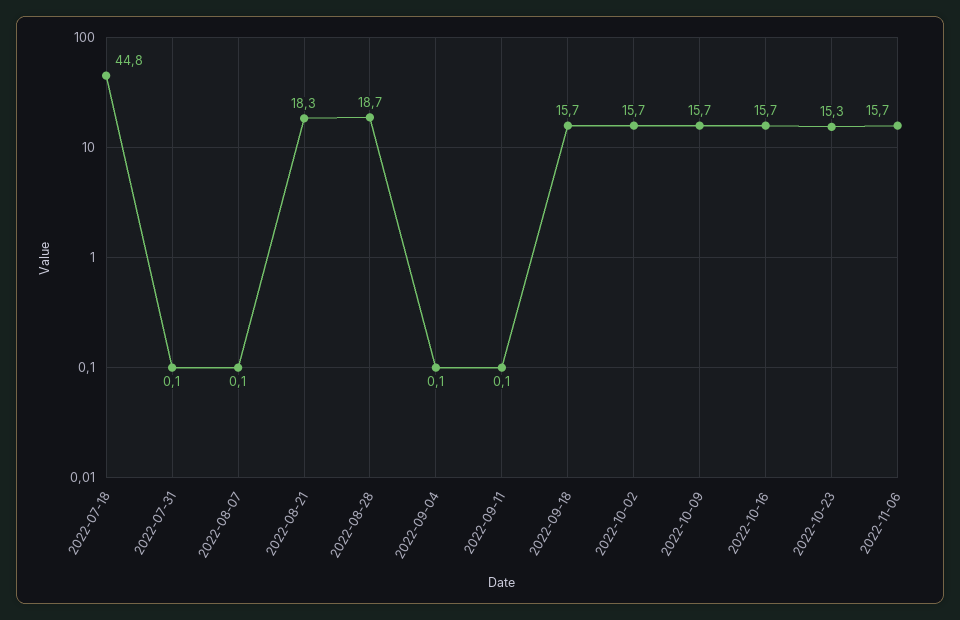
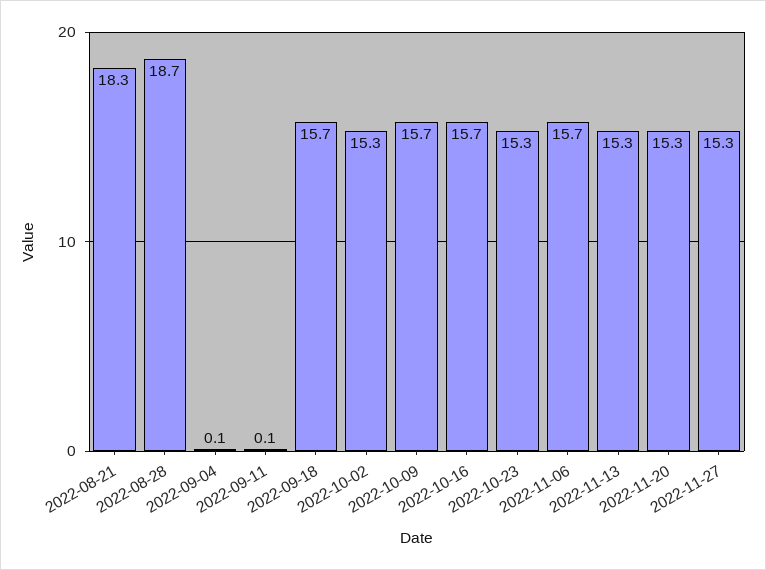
2022-07-18: 44.8 -> none
2022-07-31: 0.1 -> none
2022-08-07: 0.1 -> none
2022-10-02: 15.7 -> 15.3
2022-11-13: none -> 15.3
2022-11-20: none -> 15.3
2022-11-27: none -> 15.3

